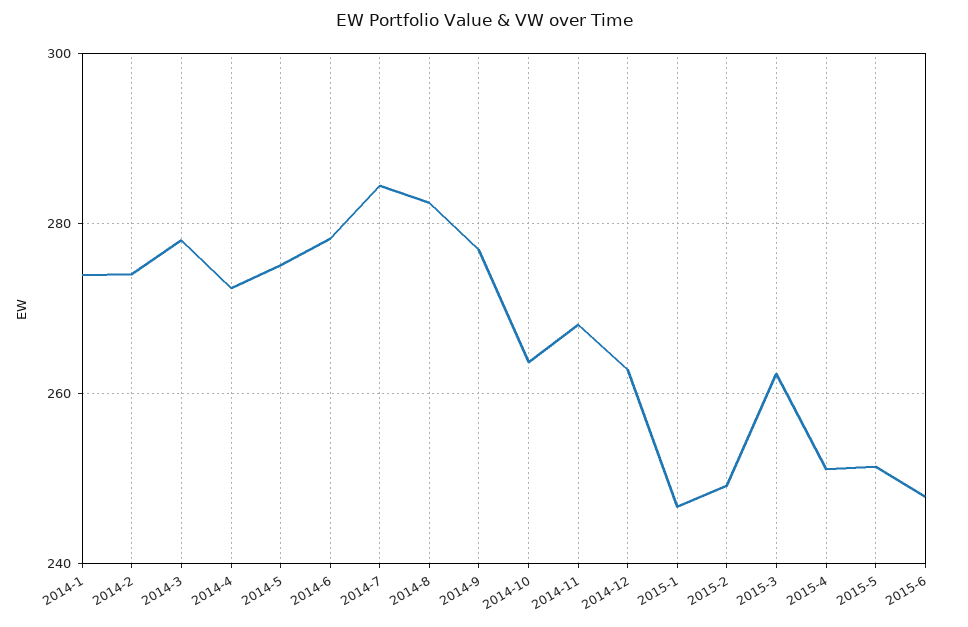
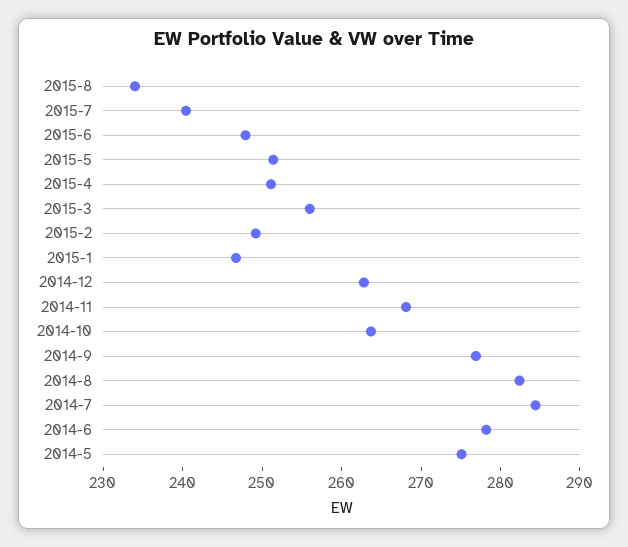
2014-1: 274 -> none
2014-2: 274 -> none
2014-3: 278 -> none
2014-4: 272 -> none
2015-3: 262 -> 256
2015-8: none -> 234
2015-7: none -> 240

